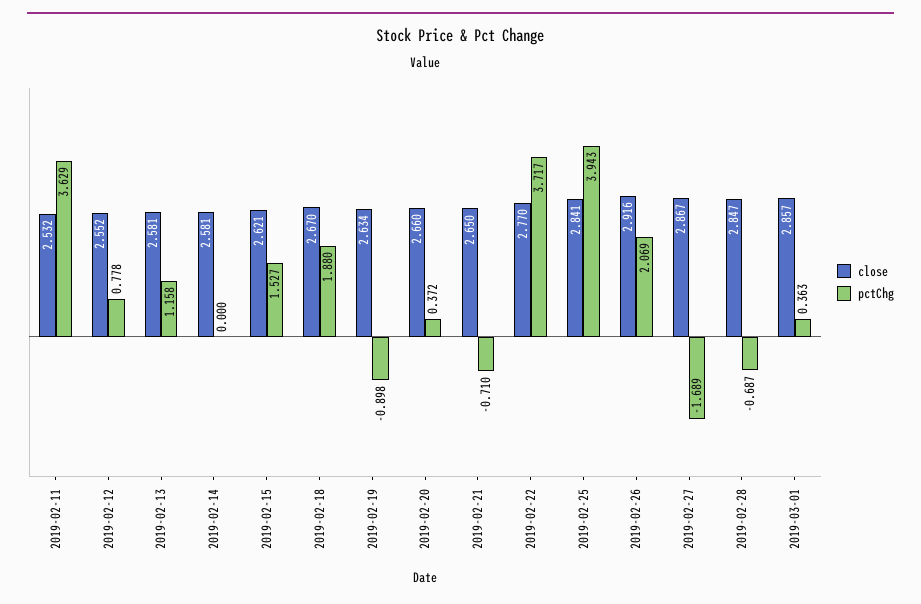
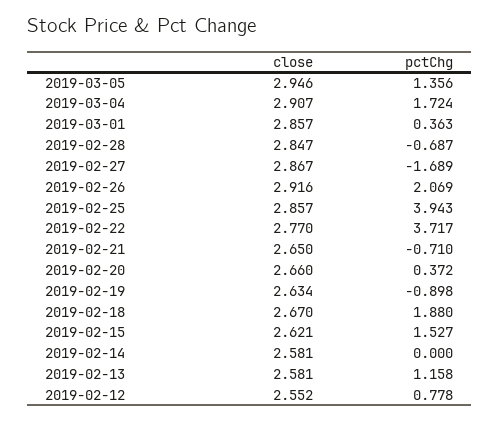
close, 2019-02-11: 2.532 -> none
pctChg, 2019-02-11: 3.629 -> none
close, 2019-02-25: 2.841 -> 2.857
close, 2019-03-05: none -> 2.946
pctChg, 2019-03-05: none -> 1.356
close, 2019-03-04: none -> 2.907
pctChg, 2019-03-04: none -> 1.724

